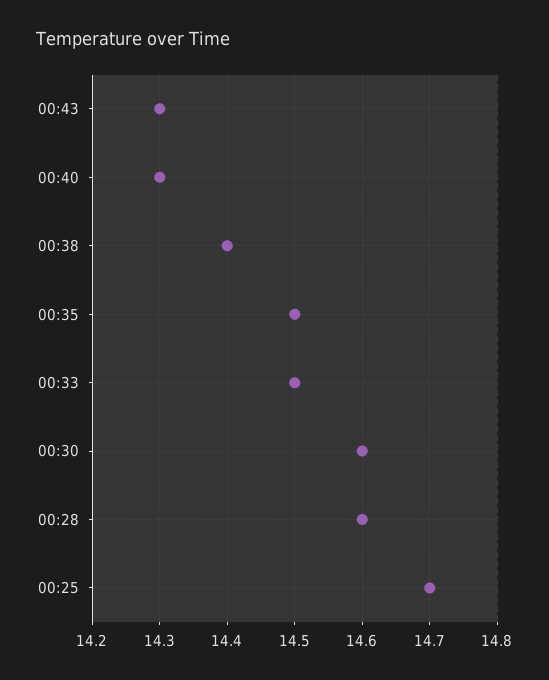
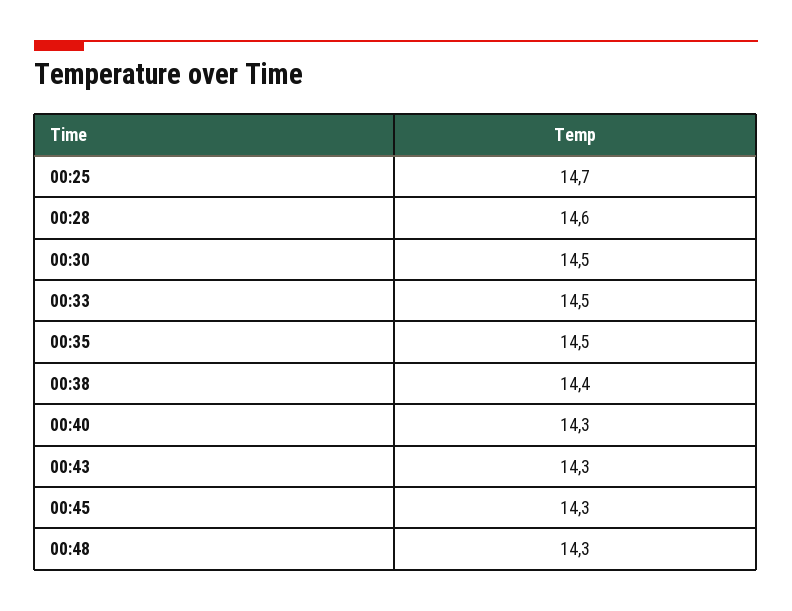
00:30: 14.6 -> 14.5
00:45: none -> 14.3
00:48: none -> 14.3

